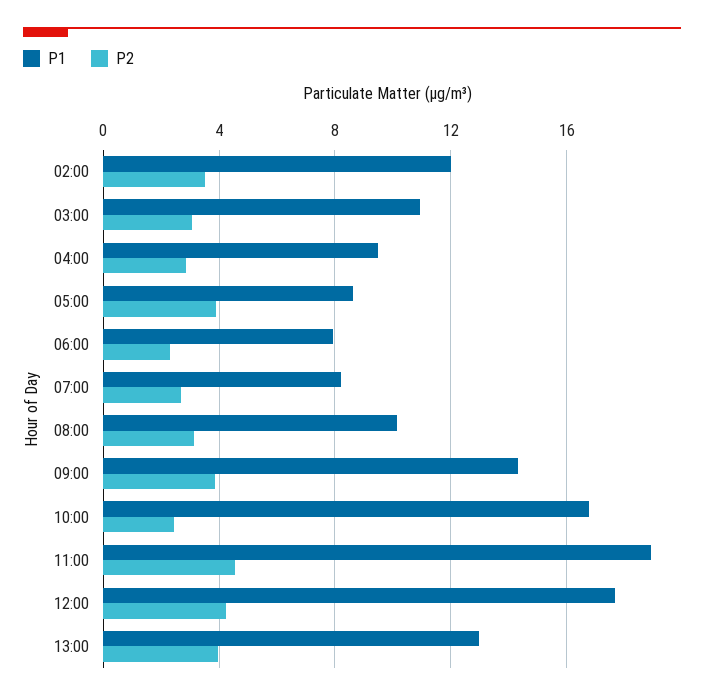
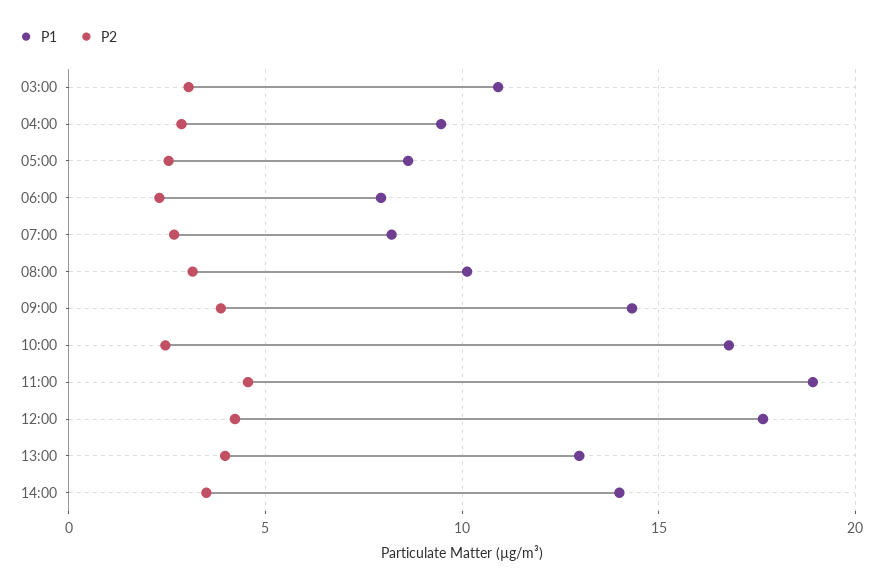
P1, 02:00: 12 -> none
P2, 02:00: 3.5 -> none
P2, 05:00: 4 -> 2.5
P1, 14:00: none -> 14
P2, 14:00: none -> 3.5

